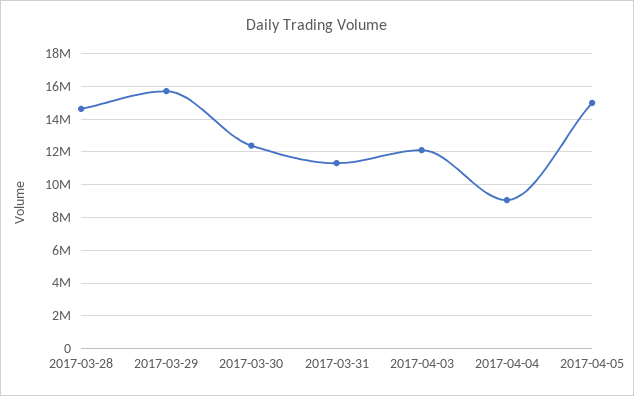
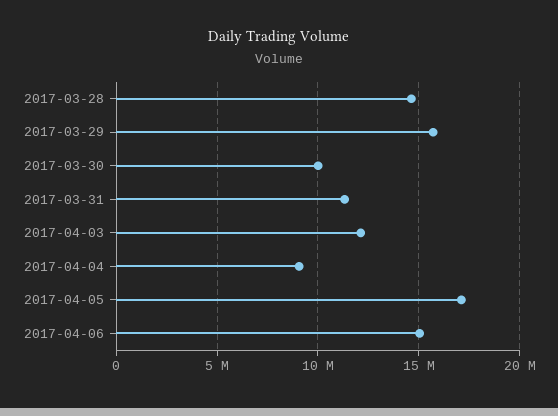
2017-03-30: 12500000 -> 10000000
2017-04-05: 15000000 -> 17000000
2017-04-06: none -> 15000000

